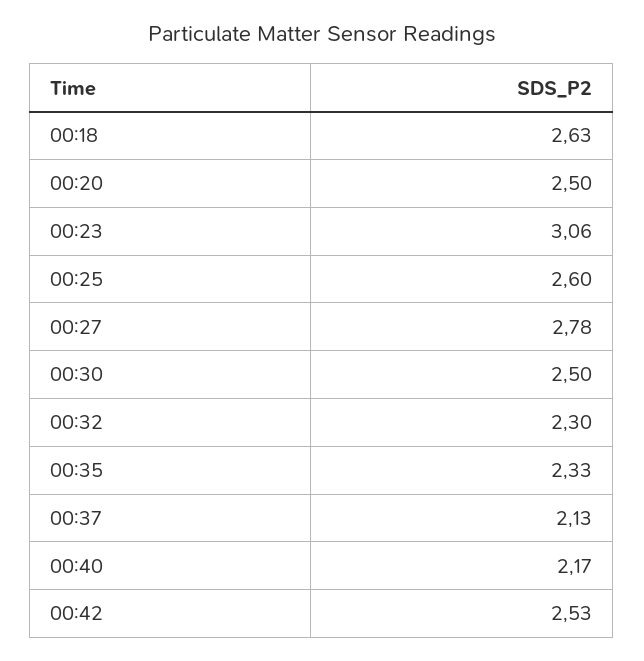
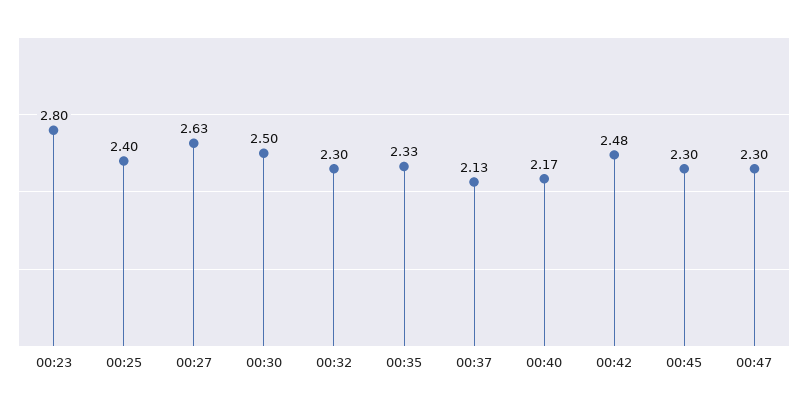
00:18: 2.63 -> none
00:20: 2.5 -> none
00:23: 3.06 -> 2.8
00:25: 2.6 -> 2.4
00:27: 2.78 -> 2.63
00:42: 2.53 -> 2.48
00:45: none -> 2.3
00:47: none -> 2.3

